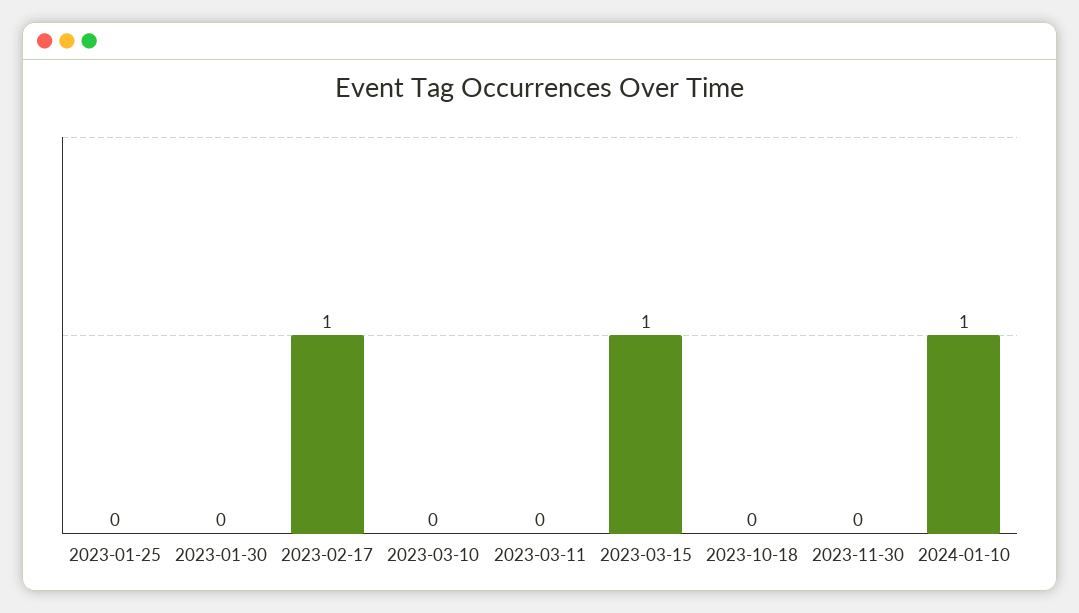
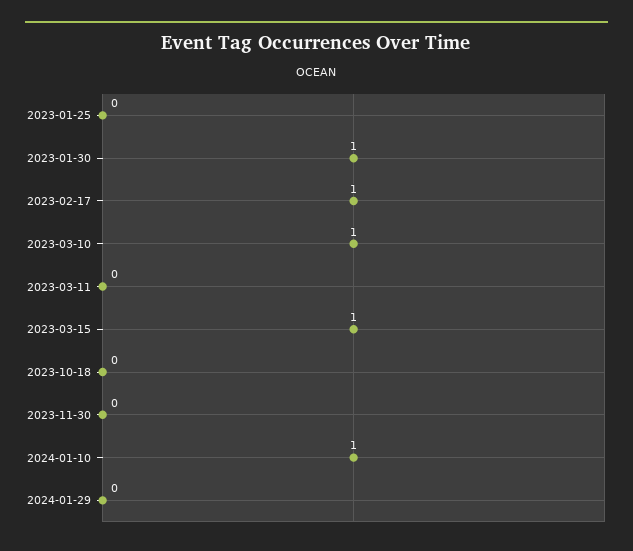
2023-01-30: 0 -> 1
2023-03-10: 0 -> 1
2024-01-29: none -> 0

